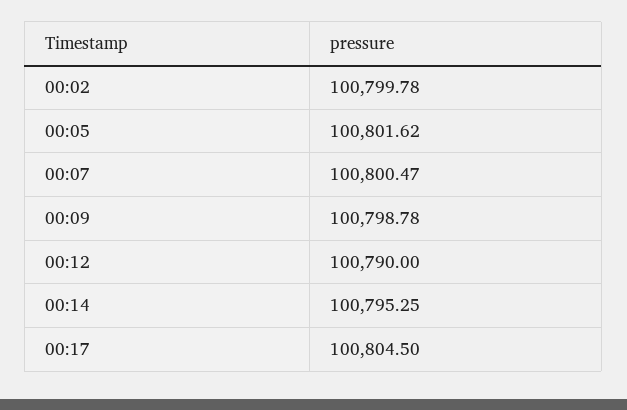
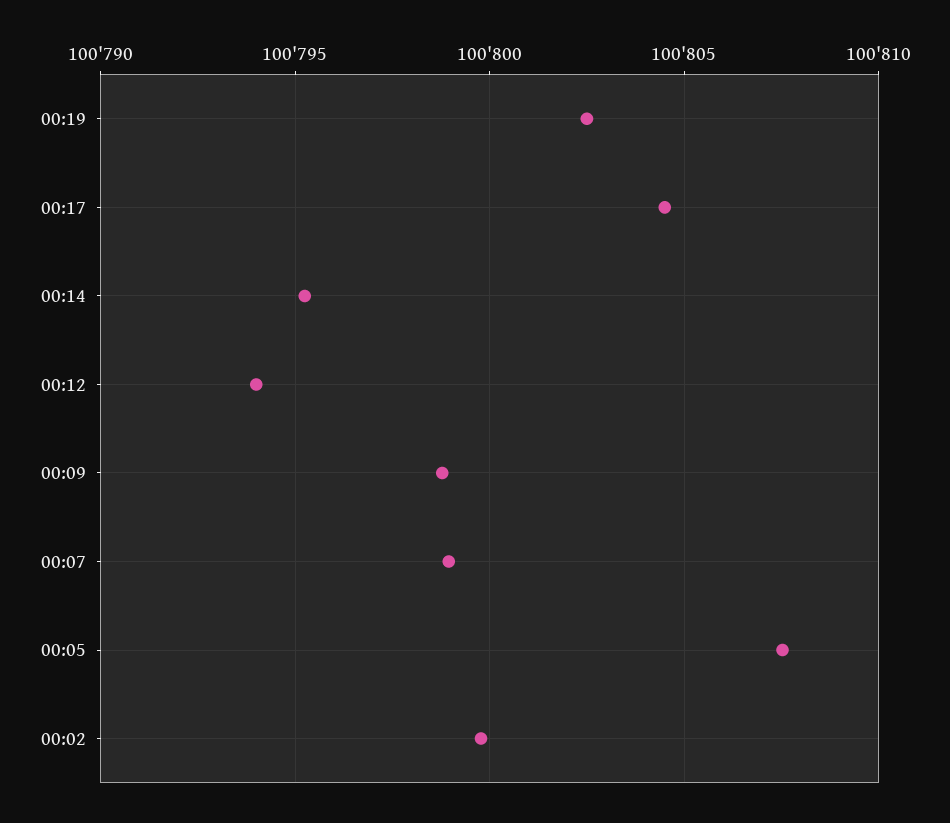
00:05: 100801.62 -> 100807.5
00:07: 100800.47 -> 100799
00:12: 100790 -> 100794
00:19: none -> 100802.5

